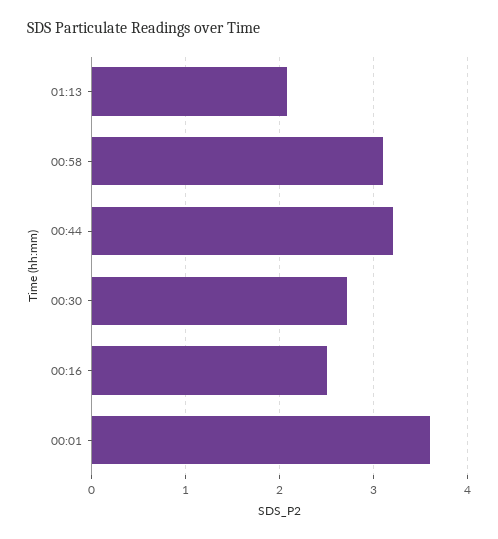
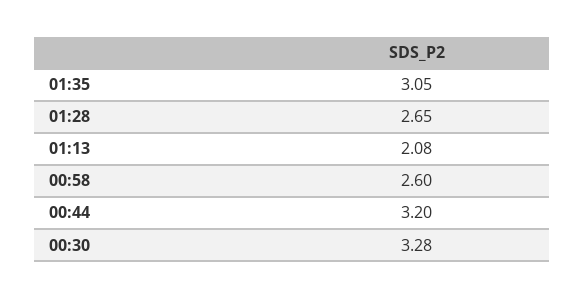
00:58: 3.1 -> 2.6
00:30: 2.7 -> 3.28
00:16: 2.5 -> none
00:01: 3.6 -> none
01:35: none -> 3.05
01:28: none -> 2.65

